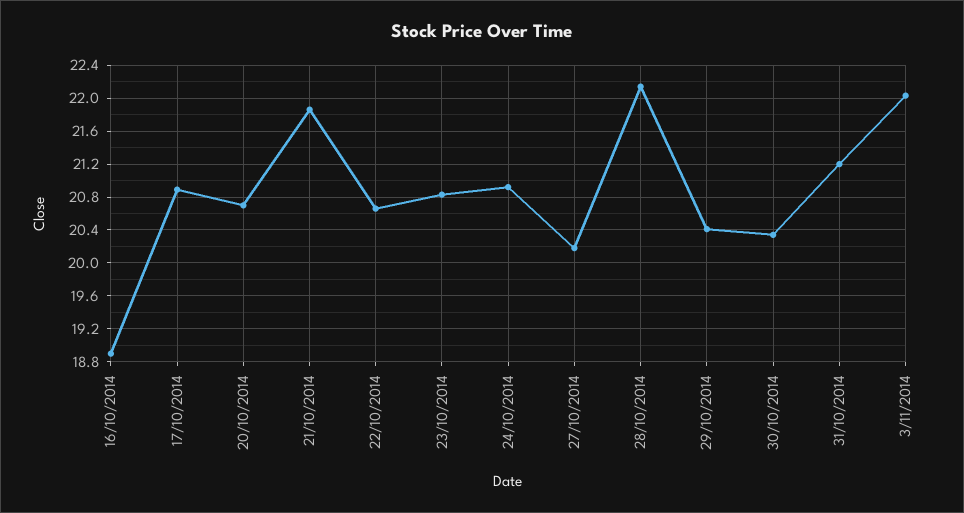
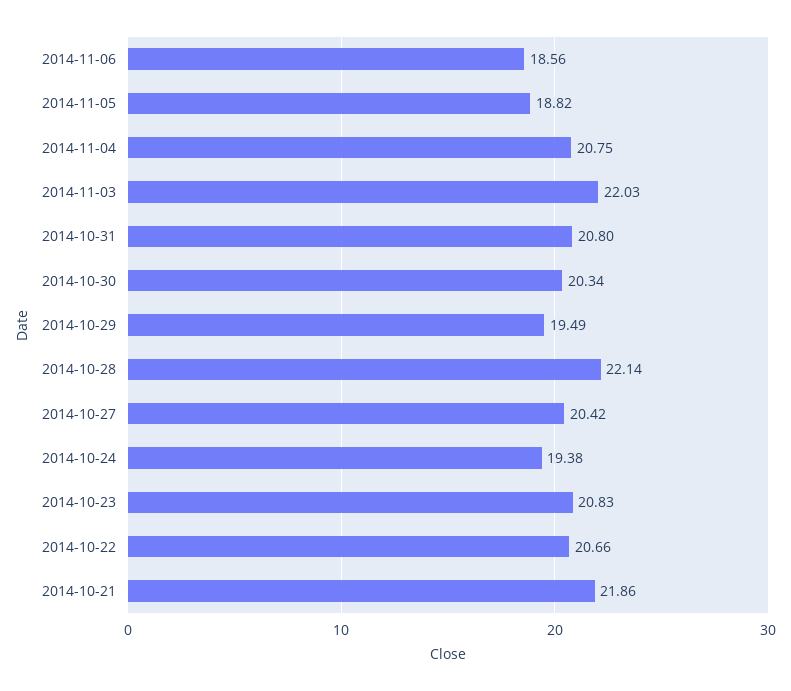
16/10/2014: 18.9 -> none
17/10/2014: 20.9 -> none
20/10/2014: 20.7 -> none
24/10/2014: 20.9 -> 19.38
27/10/2014: 20.2 -> 20.42
29/10/2014: 20.4 -> 19.49
31/10/2014: 21.2 -> 20.8
2014-11-06: none -> 18.56
2014-11-05: none -> 18.82
2014-11-04: none -> 20.75

